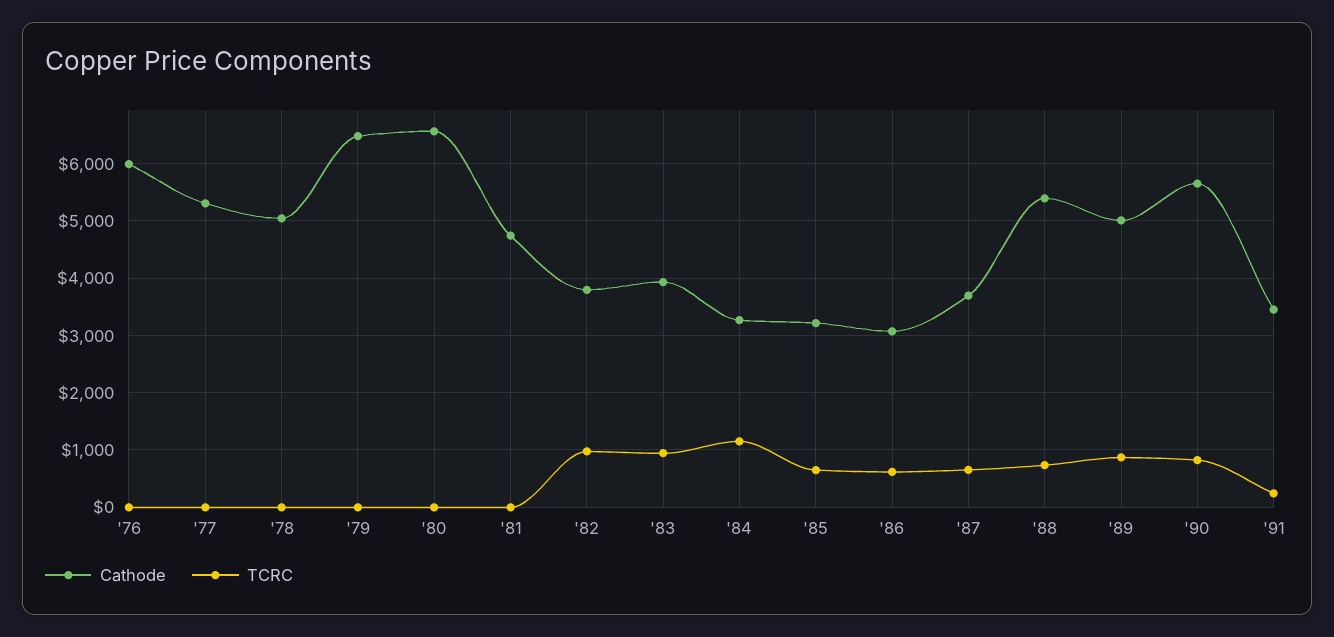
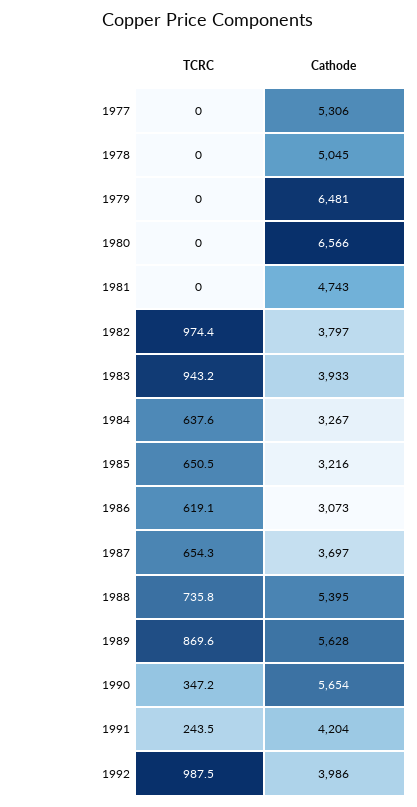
Cathode, '76: 6000 -> none
TCRC, '76: 0 -> none
TCRC, '84: 1200 -> 637.6
Cathode, '89: 5000 -> 5628
TCRC, '90: 800 -> 347.2
Cathode, '91: 3400 -> 4204
TCRC, 1992: none -> 987.5
Cathode, 1992: none -> 3986

